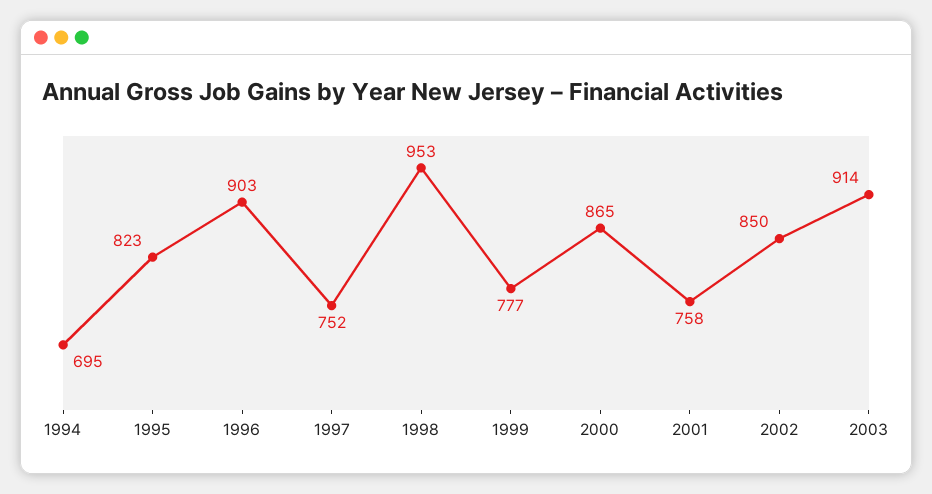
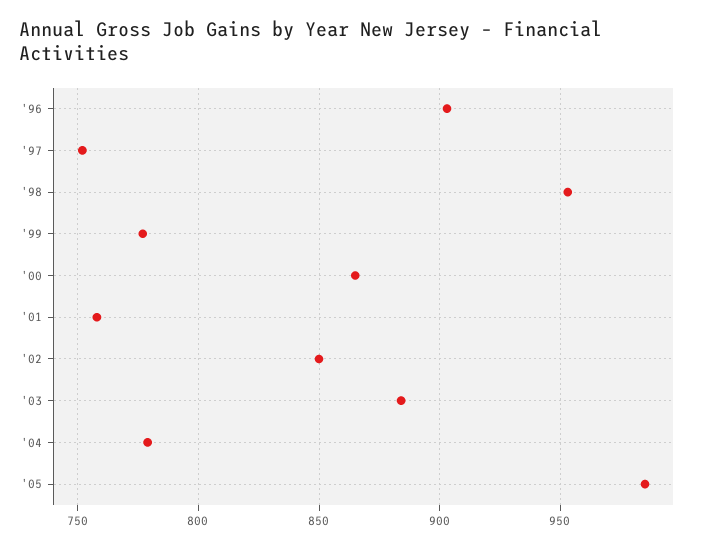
1994: 695 -> none
1995: 823 -> none
2003: 914 -> 885
'04: none -> 780
'05: none -> 985

